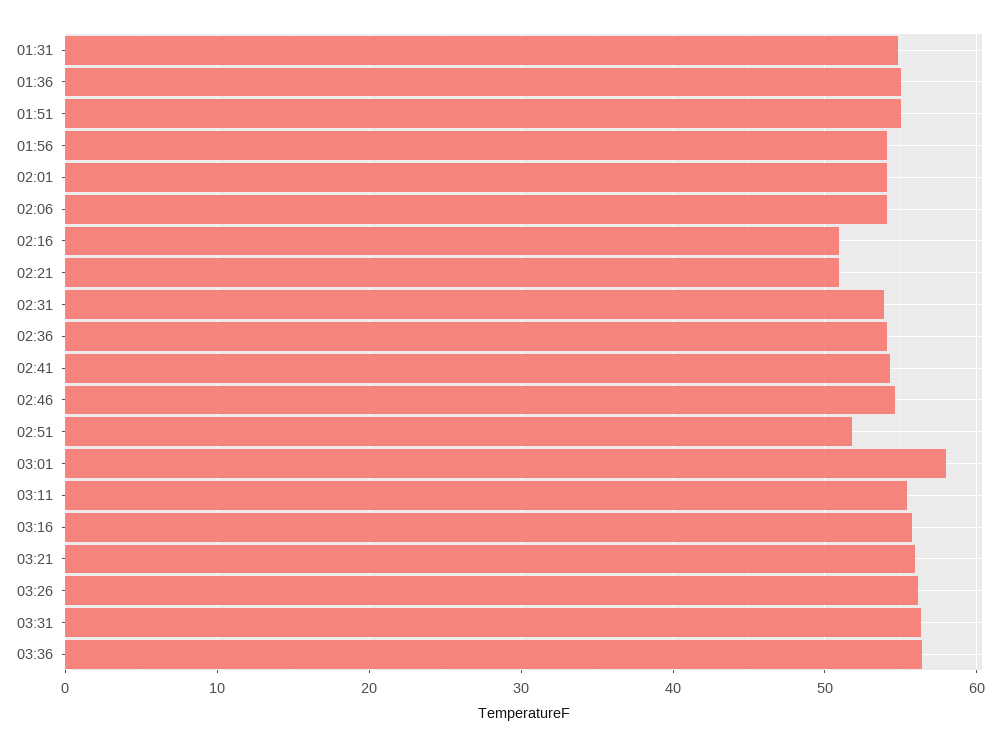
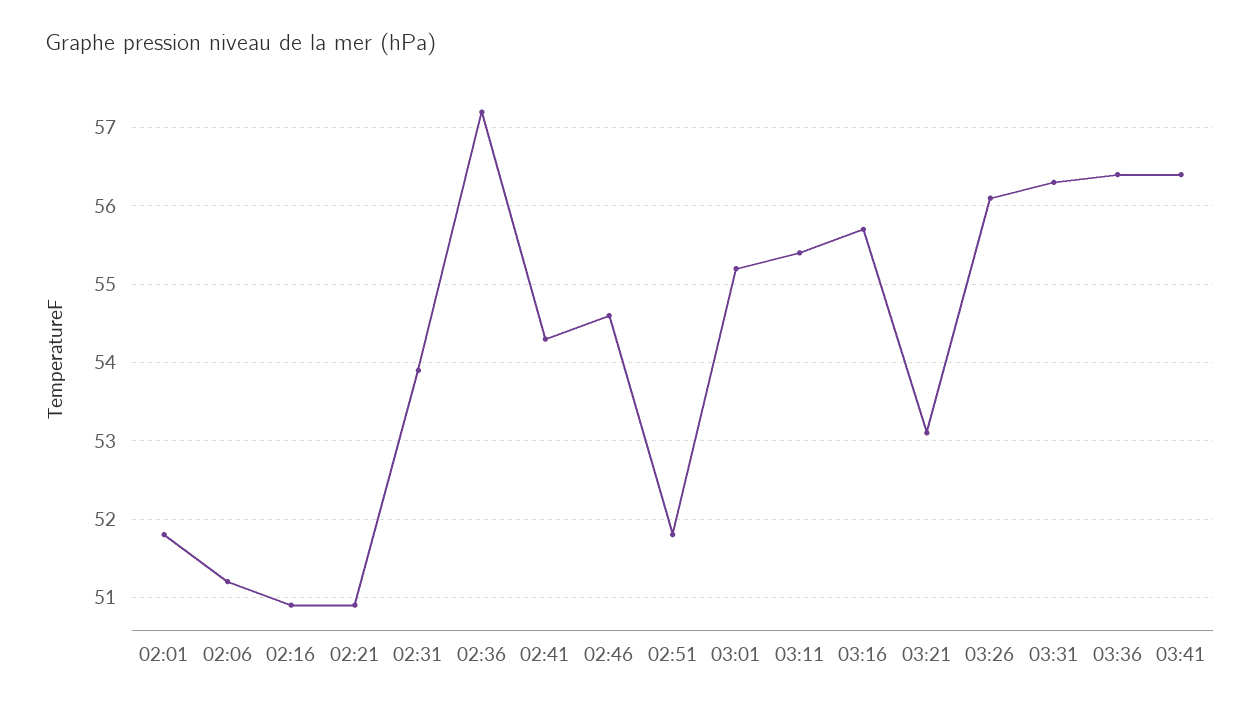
01:31: 55 -> none
01:36: 55 -> none
01:51: 55 -> none
01:56: 54 -> none
02:01: 54 -> 51.8
02:06: 54 -> 51.2
02:36: 54 -> 57.2
03:01: 58 -> 55.2
03:21: 56 -> 53.1
03:41: none -> 56.4

